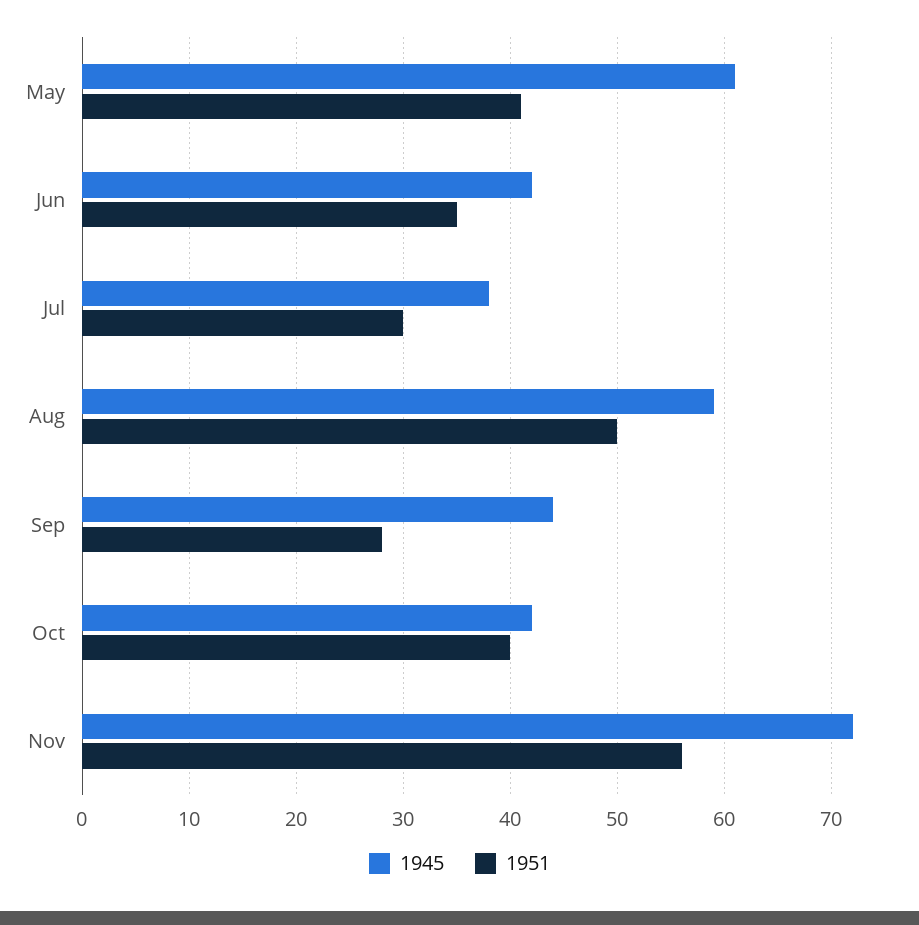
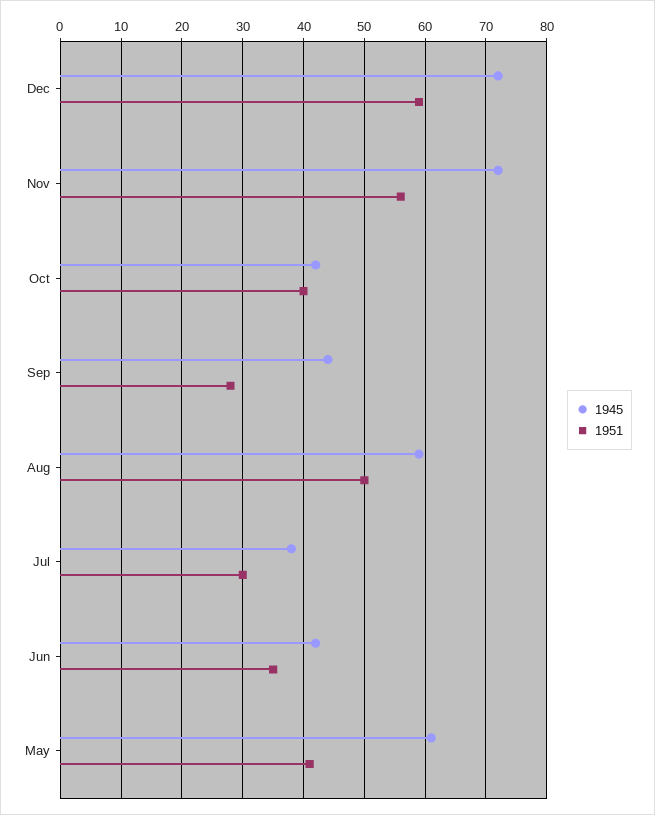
1945, Dec: none -> 72
1951, Dec: none -> 59

